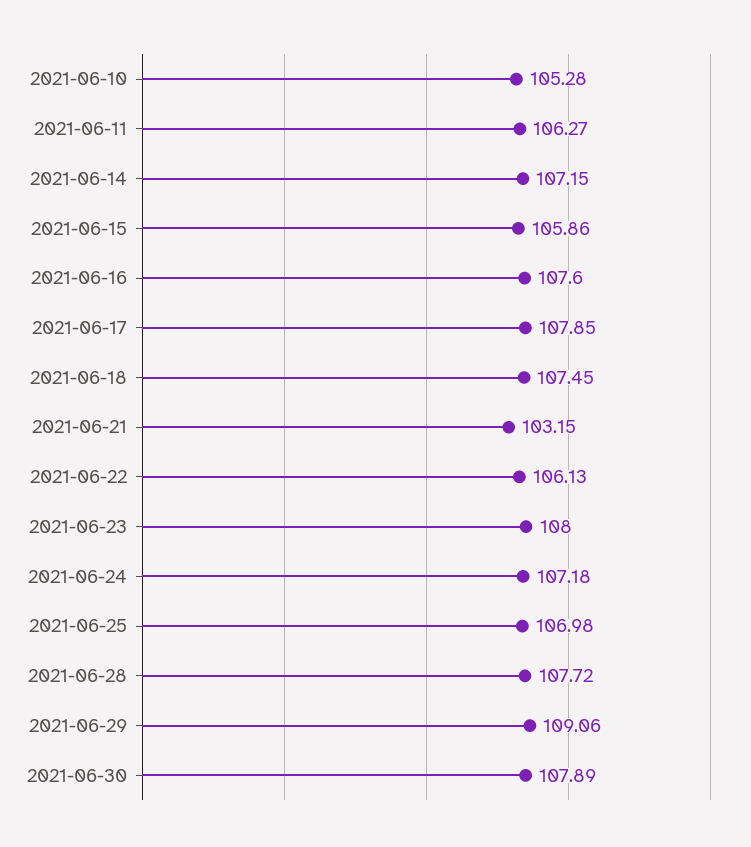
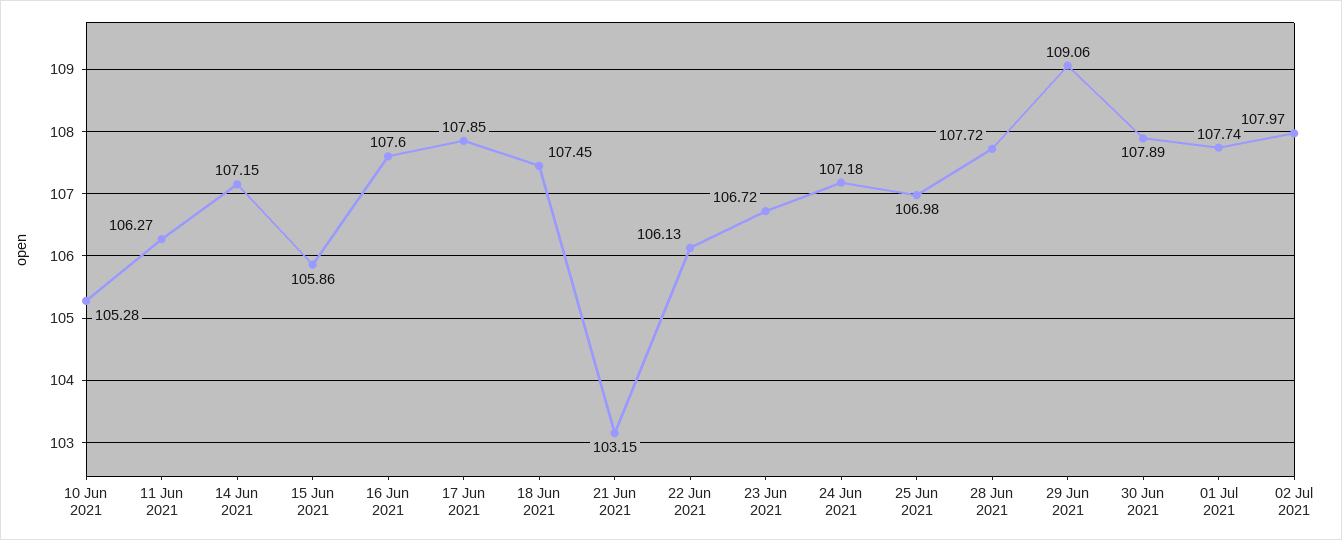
2021-06-23: 108 -> 106.72
01 Jul 2021: none -> 107.74
02 Jul 2021: none -> 107.97

